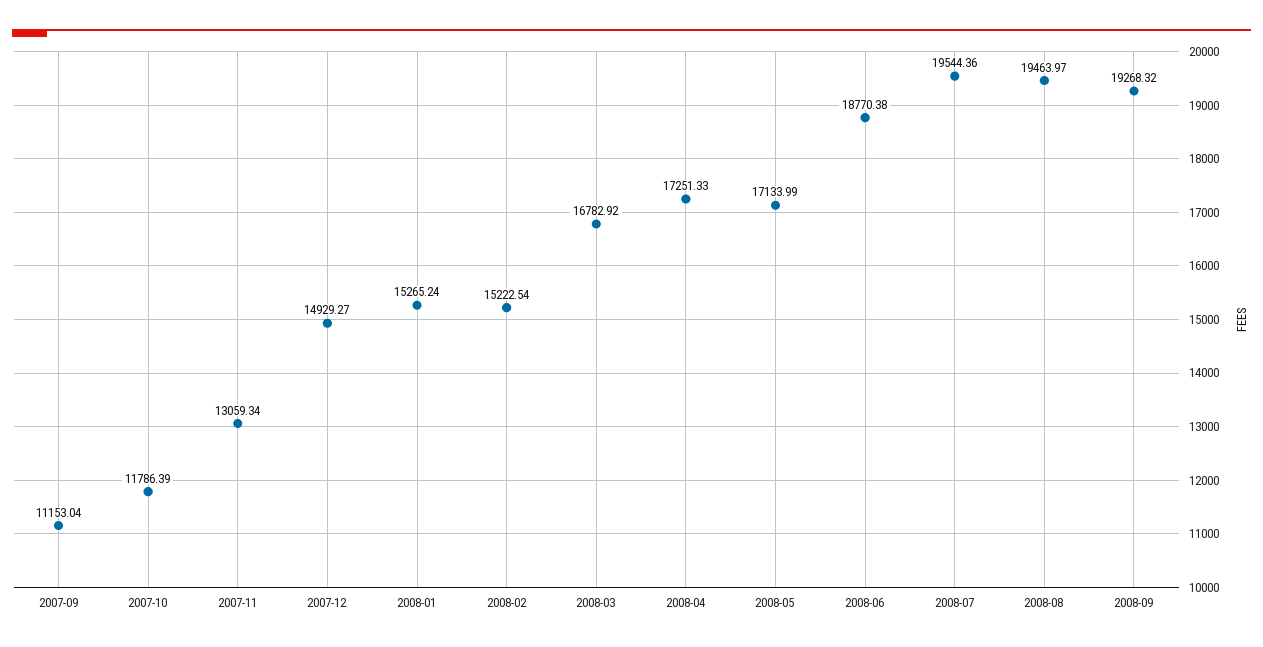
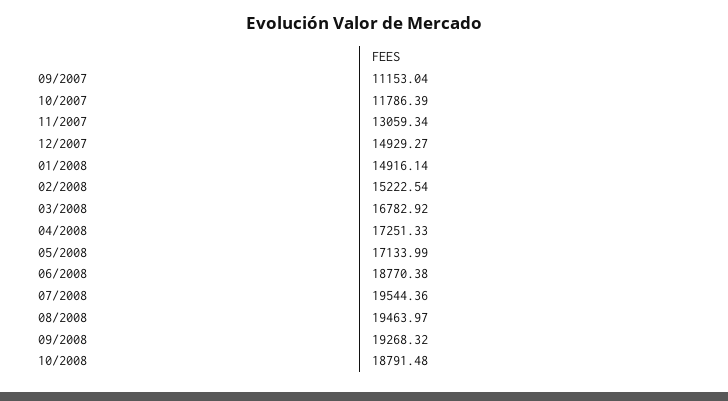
2008-01: 15265.24 -> 14916.14
10/2008: none -> 18791.48

